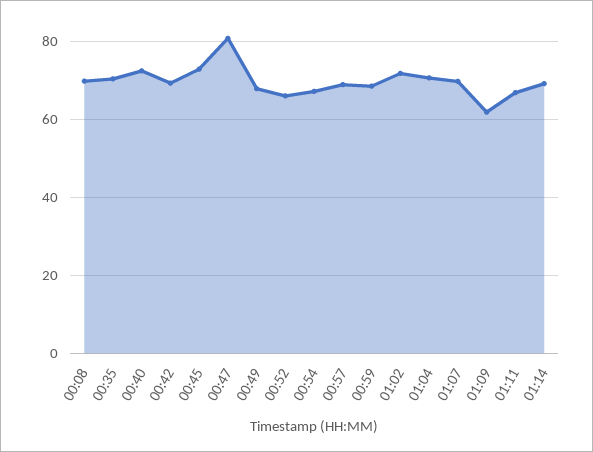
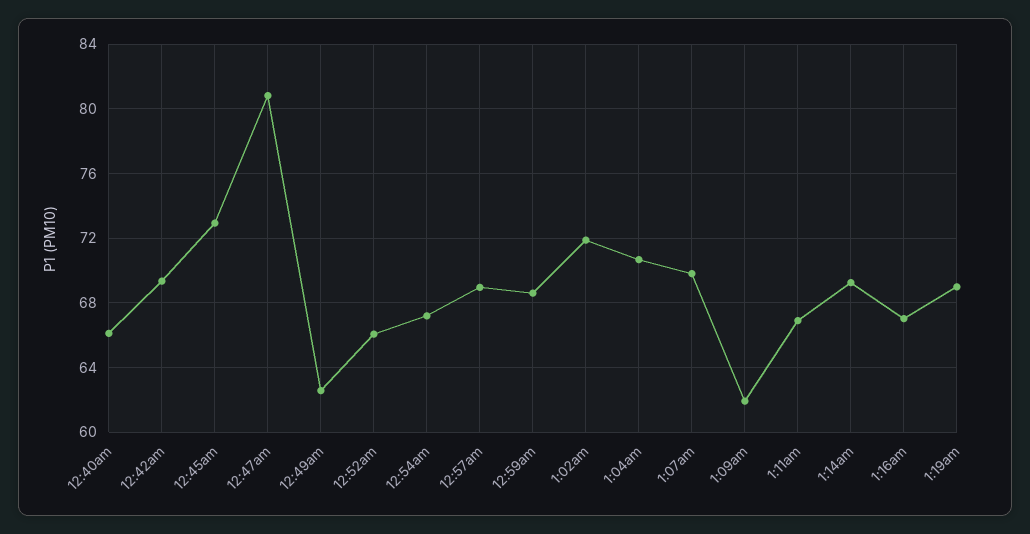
00:08: 70 -> none
00:35: 70 -> none
00:40: 72 -> 66
00:49: 68 -> 62.5
1:16am: none -> 67
1:19am: none -> 69

